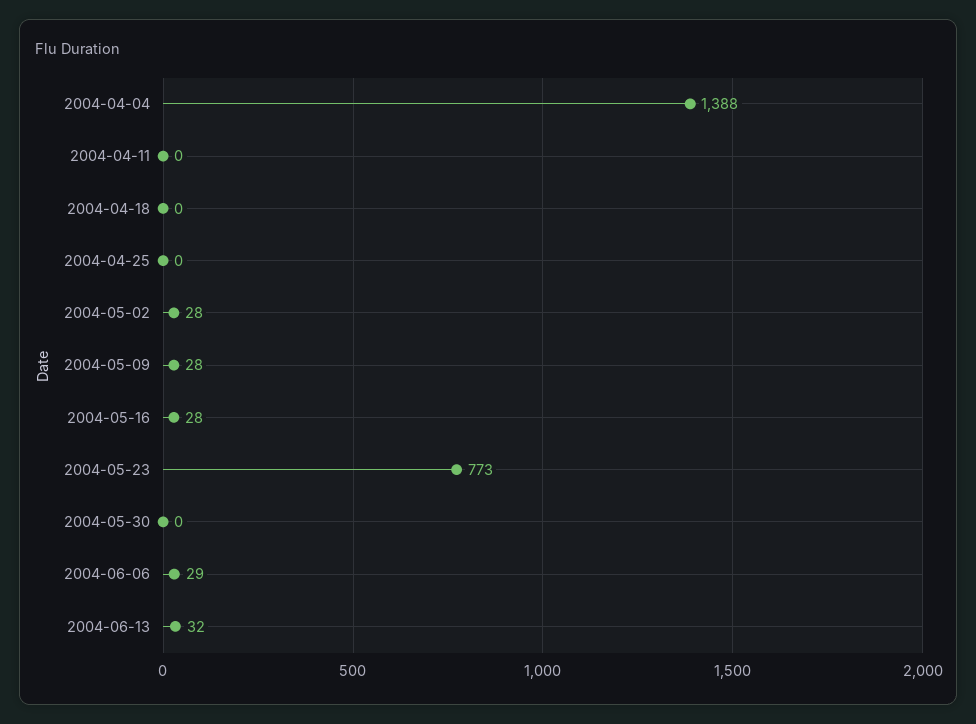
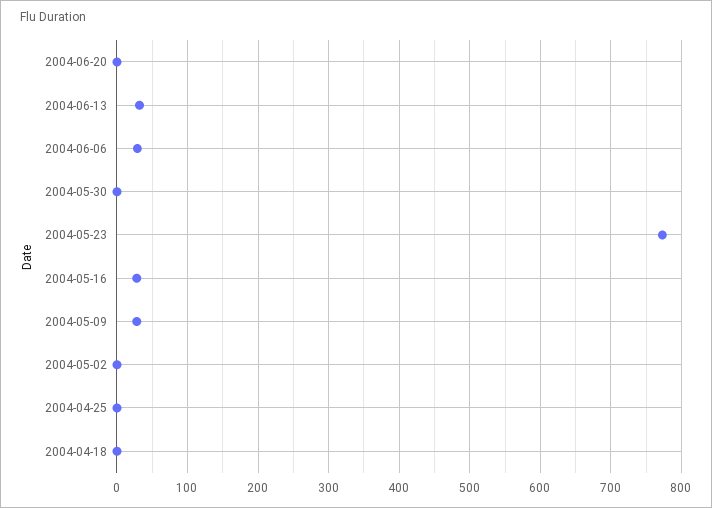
2004-04-04: 1388 -> none
2004-04-11: 0 -> none
2004-05-02: 28 -> 0
2004-06-20: none -> 0

